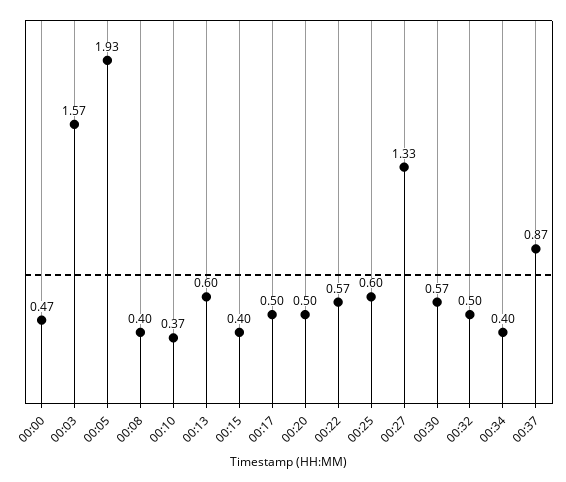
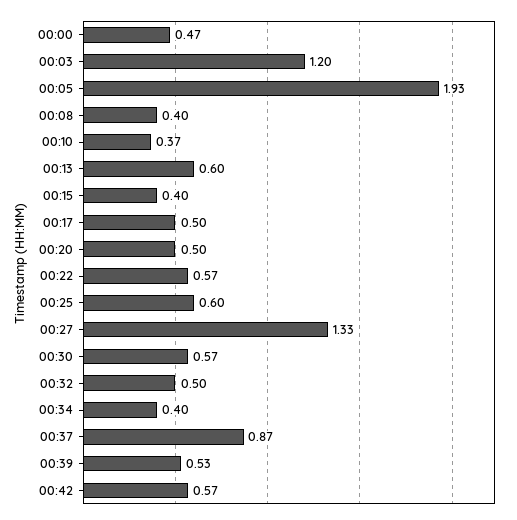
00:03: 1.57 -> 1.2
00:39: none -> 0.53
00:42: none -> 0.57

